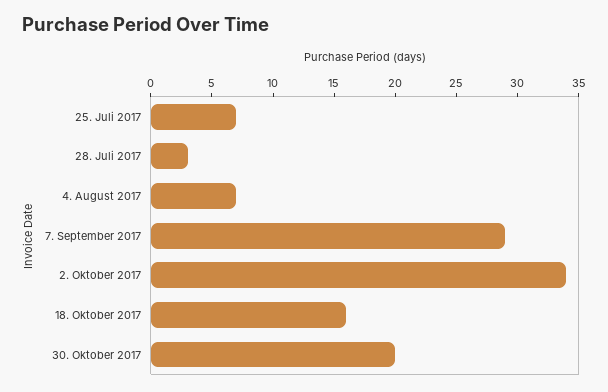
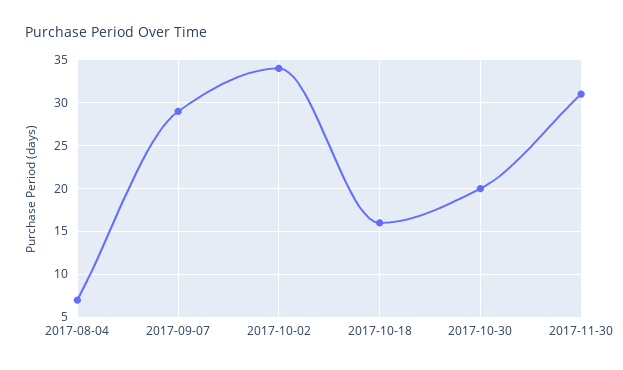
25. Juli 2017: 7 -> none
28. Juli 2017: 3 -> none
2017-11-30: none -> 31

